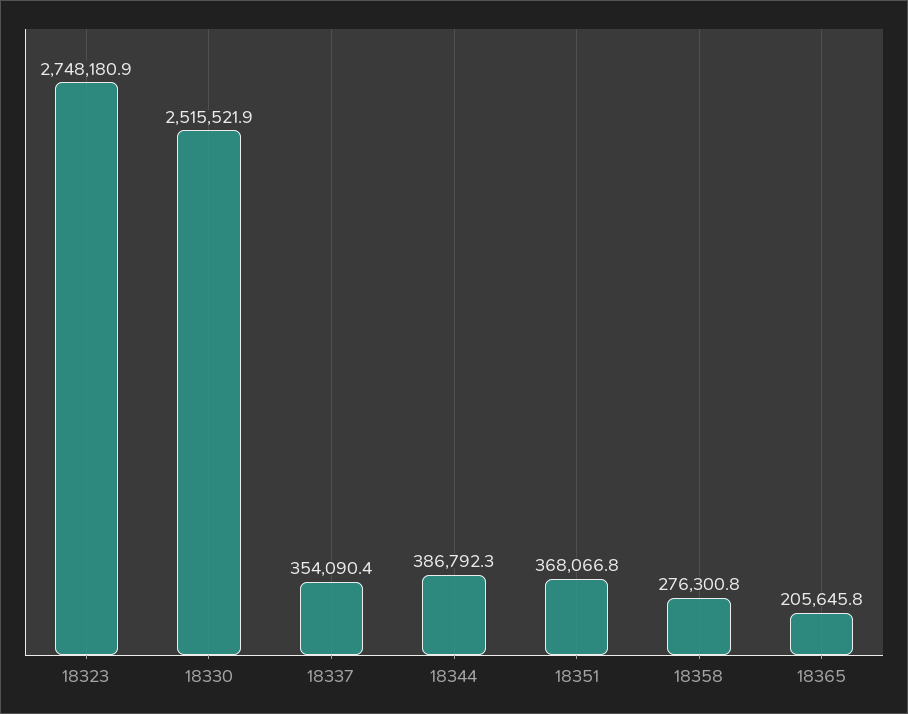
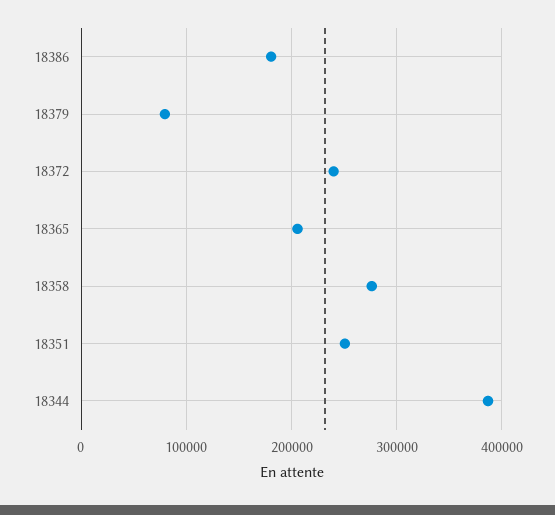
18323: 2748180.9 -> none
18330: 2515521.9 -> none
18337: 354090.4 -> none
18351: 368066.8 -> 250000
18386: none -> 180000
18379: none -> 80000
18372: none -> 240000

